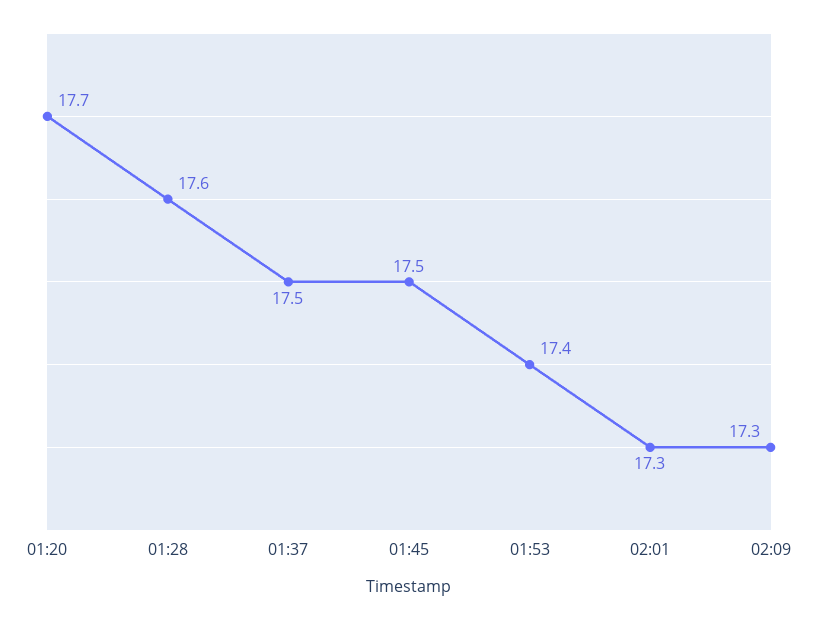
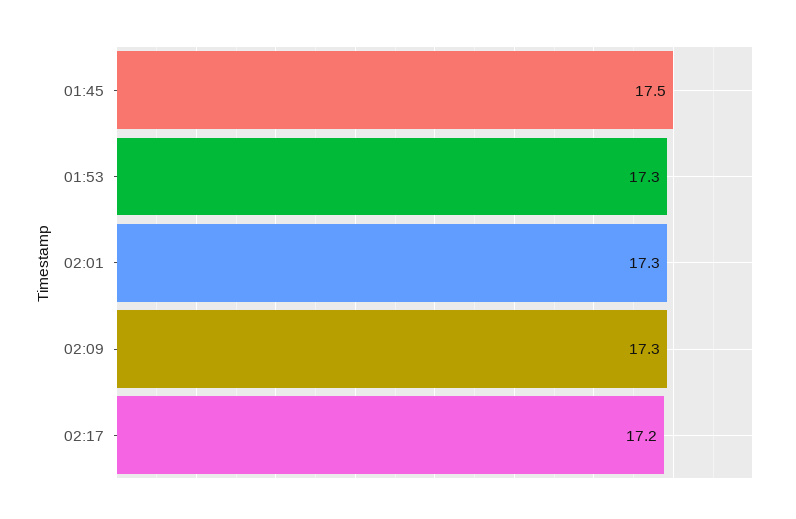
01:20: 17.7 -> none
01:28: 17.6 -> none
01:37: 17.5 -> none
01:53: 17.4 -> 17.3
02:17: none -> 17.2

